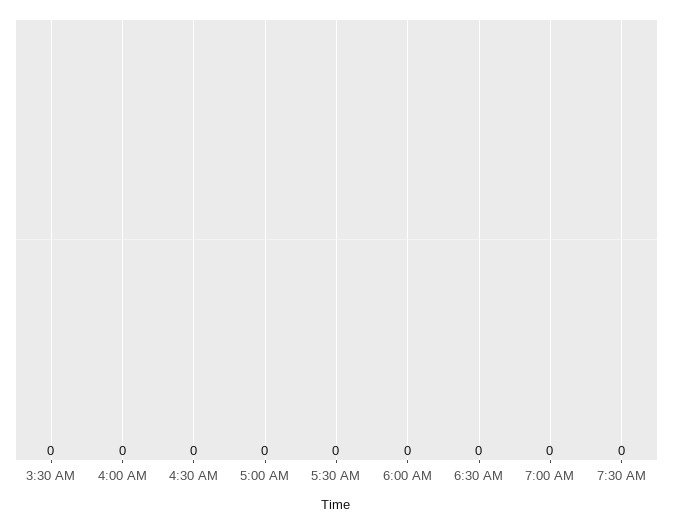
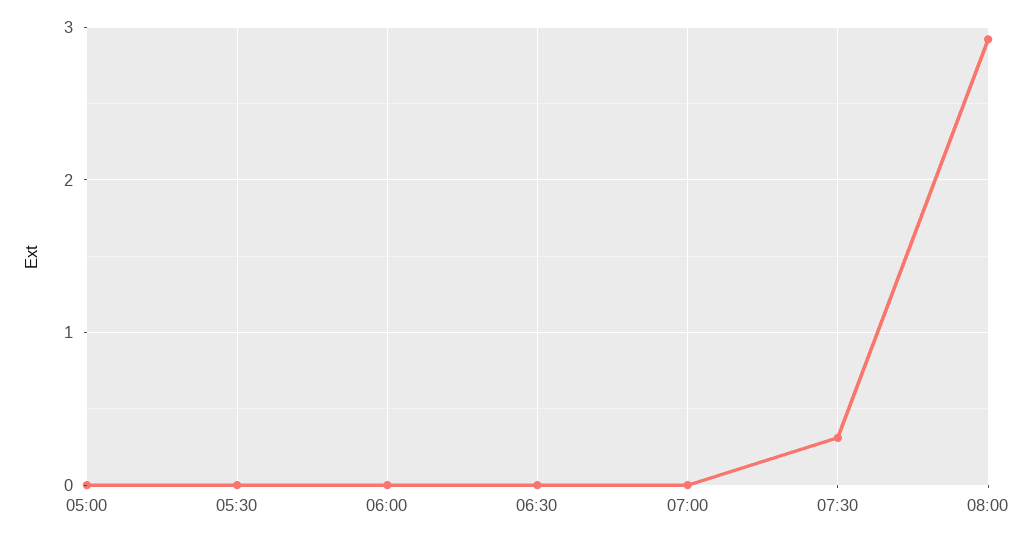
3:30 AM: 0 -> none
4:00 AM: 0 -> none
4:30 AM: 0 -> none
7:30 AM: 0 -> 0.3
08:00: none -> 2.9

